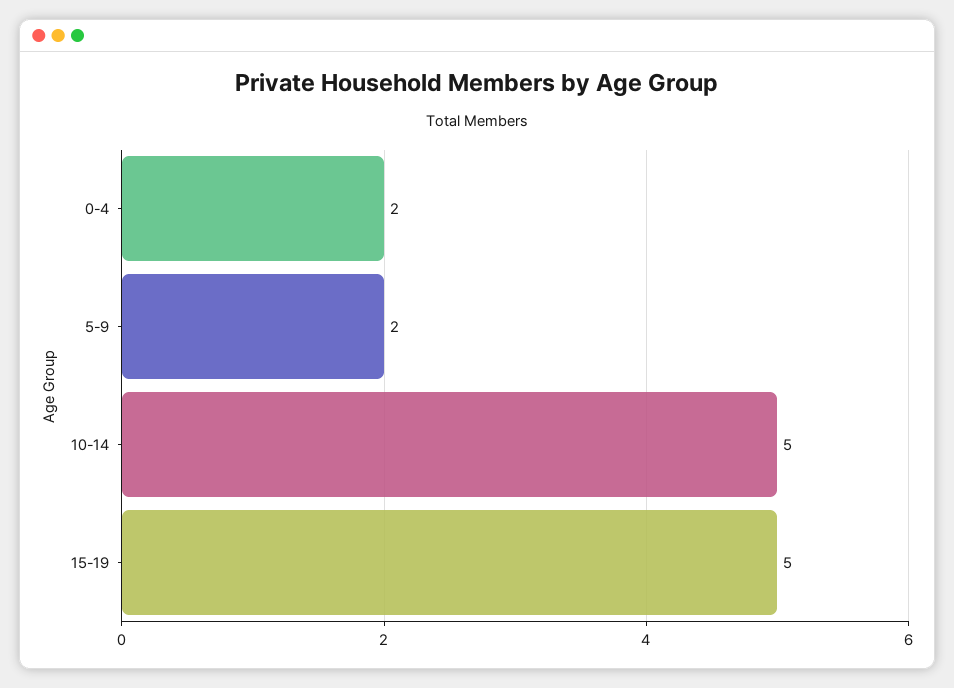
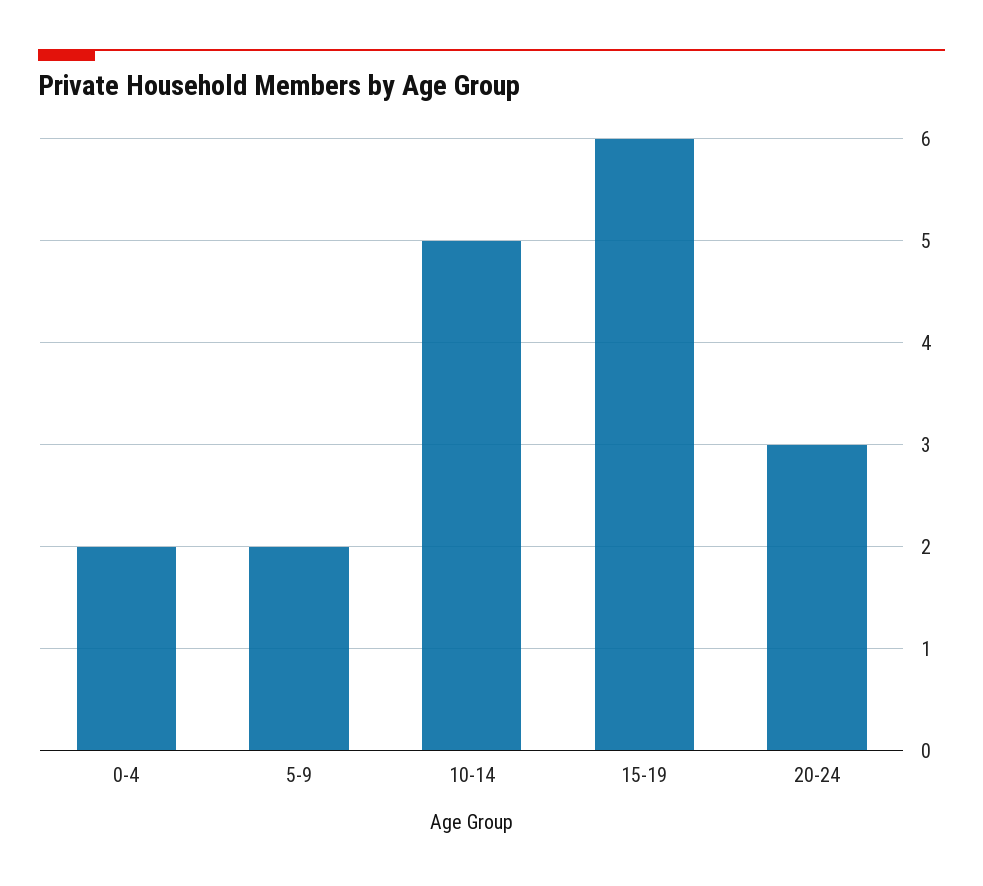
15-19: 5 -> 6
20-24: none -> 3

